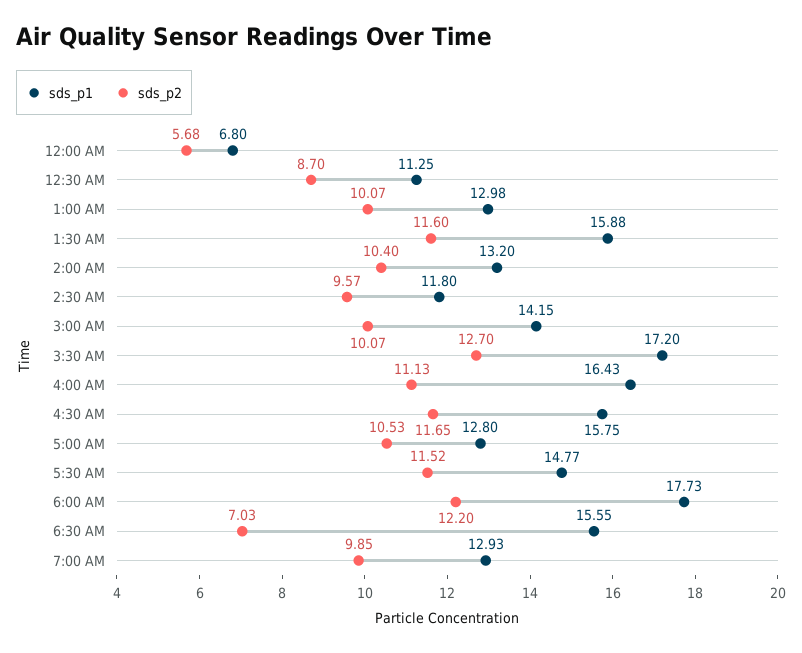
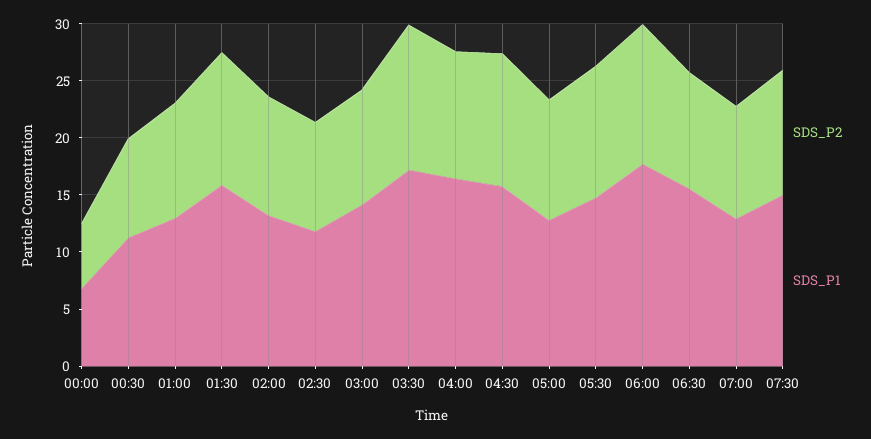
sds_p2, 6:30 AM: 7.03 -> 10
sds_p2, 07:30: none -> 11
sds_p1, 07:30: none -> 15

